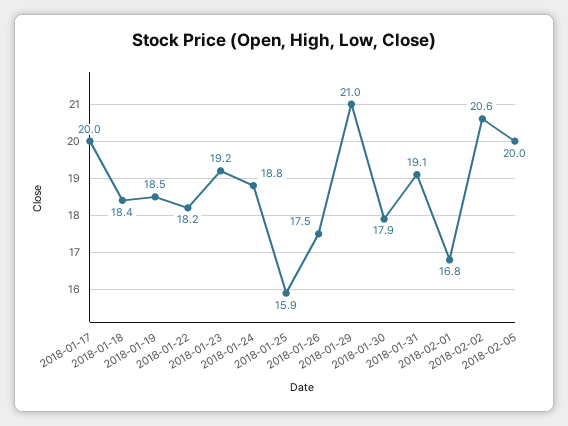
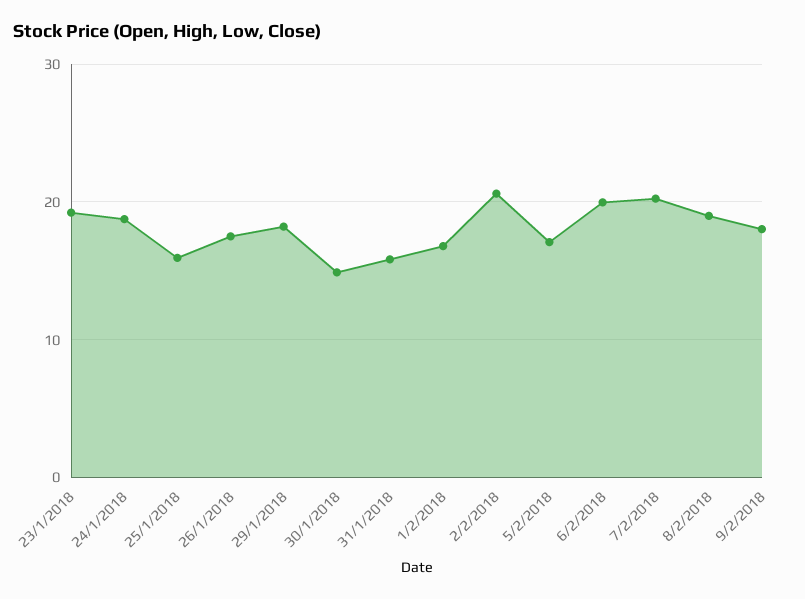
2018-01-17: 20 -> none
2018-01-18: 18.4 -> none
2018-01-19: 18.5 -> none
2018-01-22: 18.2 -> none
2018-01-29: 21 -> 18
2018-01-30: 17.9 -> 15
2018-01-31: 19.1 -> 16
2018-02-05: 20 -> 17
6/2/2018: none -> 20
7/2/2018: none -> 20
8/2/2018: none -> 19
9/2/2018: none -> 18

